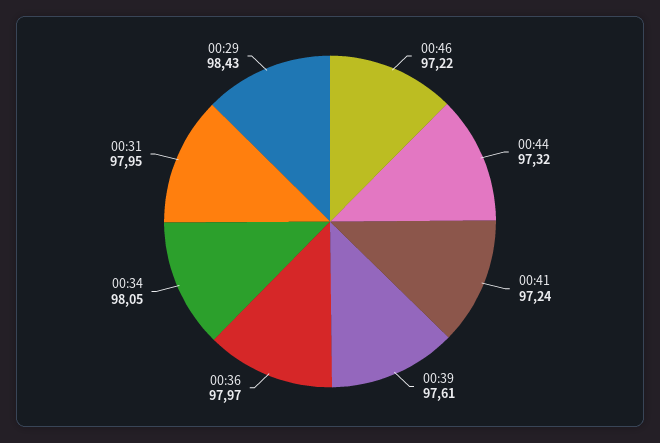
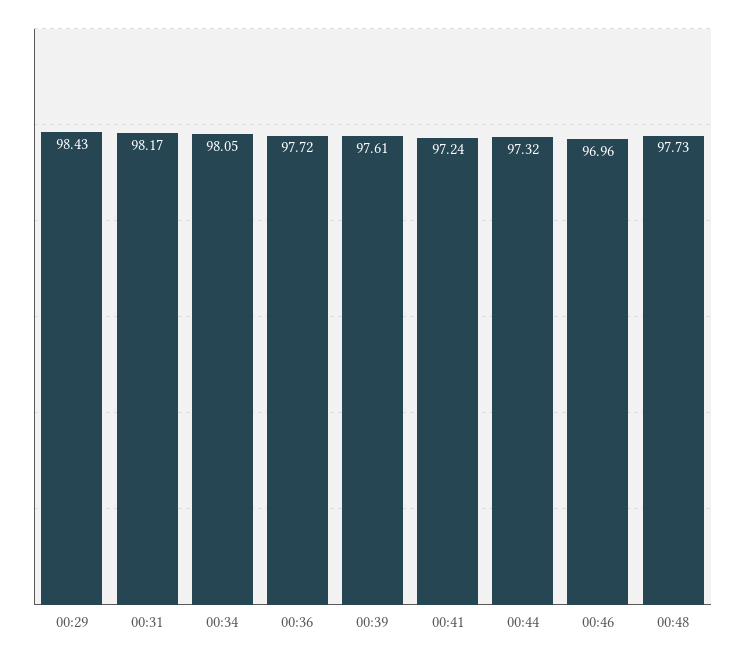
00:46: 97.22 -> 96.96
00:36: 97.97 -> 97.72
00:31: 97.95 -> 98.17
00:48: none -> 97.73

